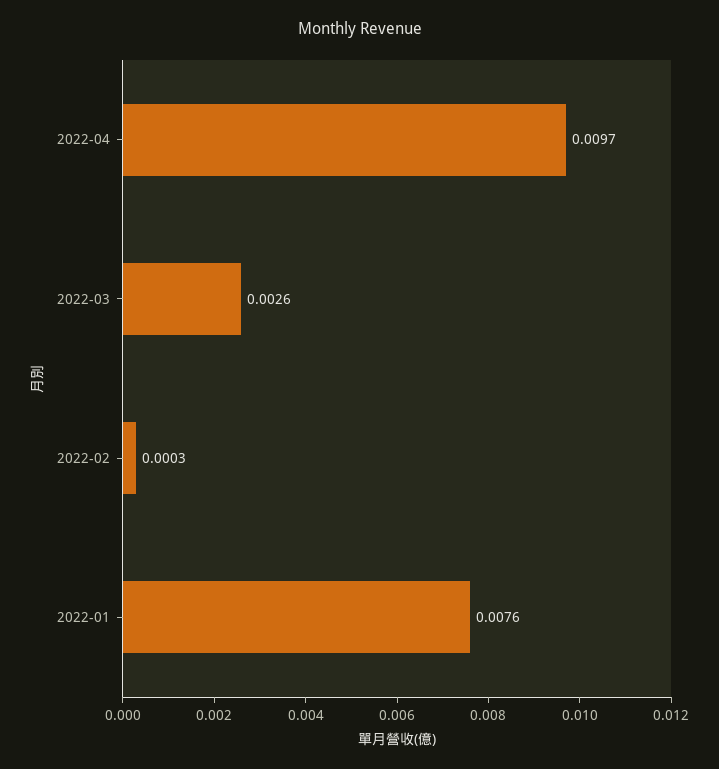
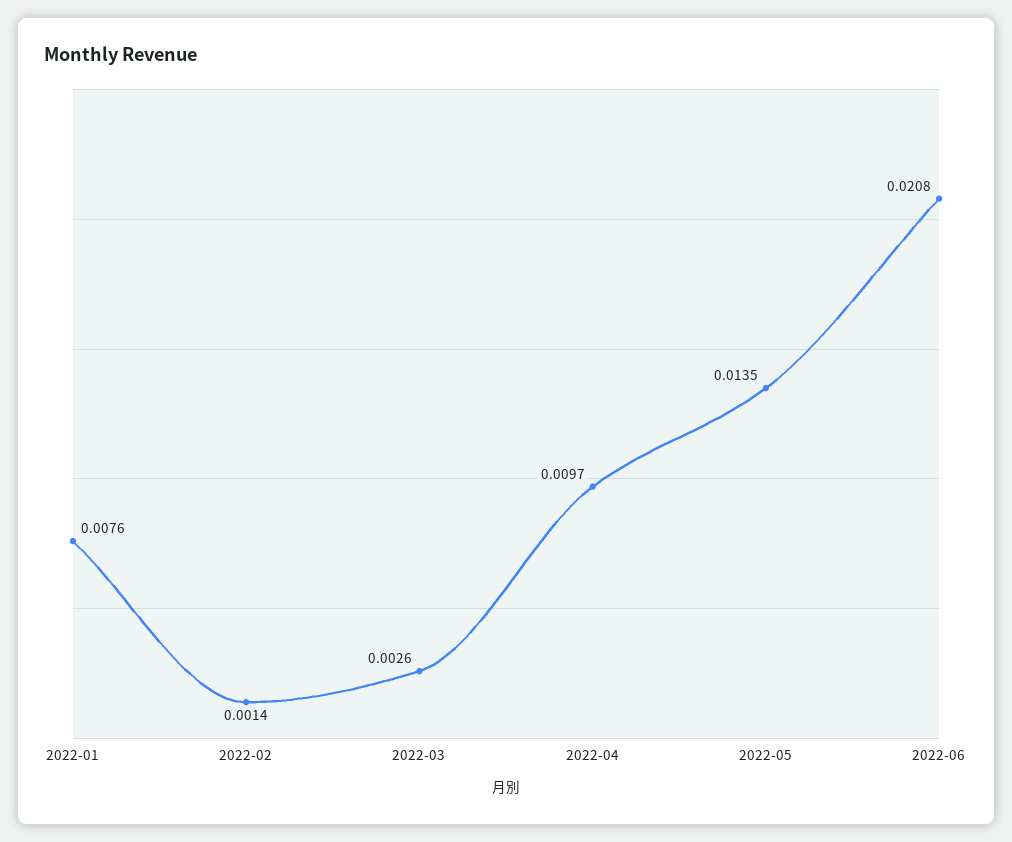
2022-02: 0.0003 -> 0.0014
2022-05: none -> 0.0135
2022-06: none -> 0.0208

